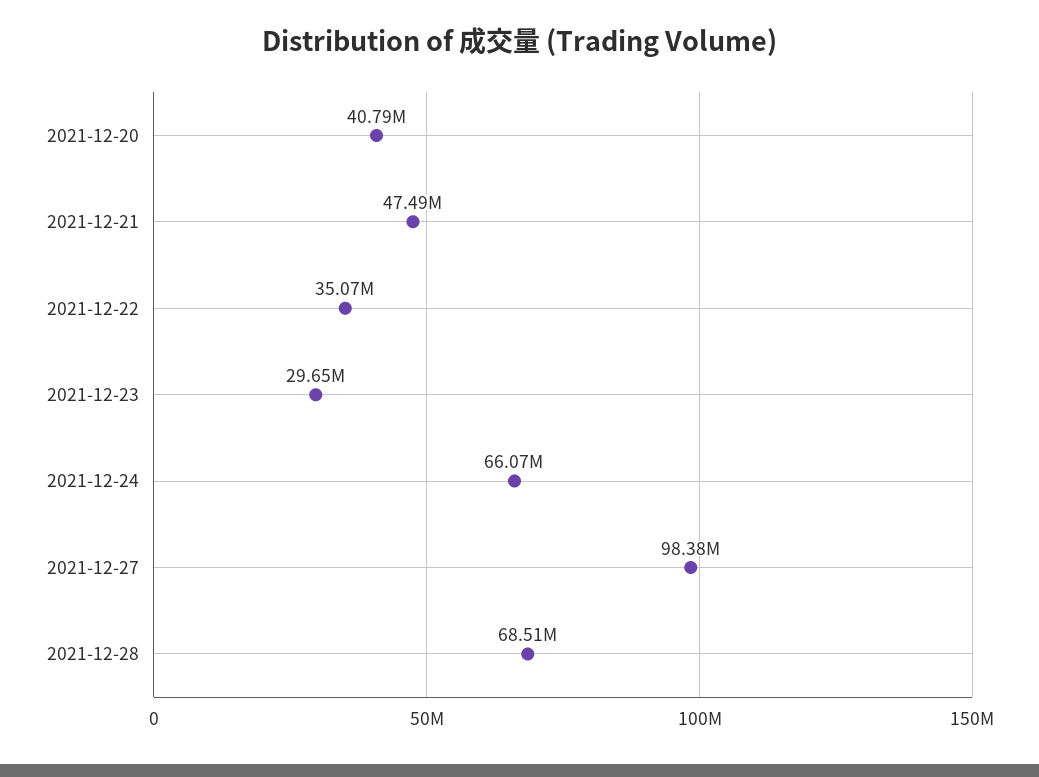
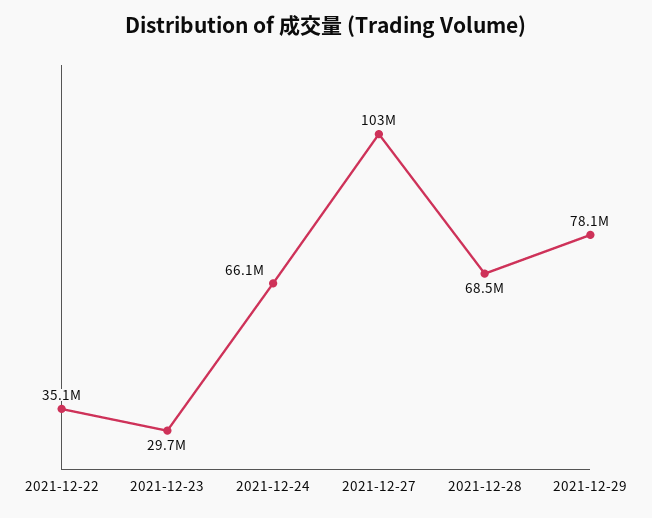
2021-12-20: 40790000 -> none
2021-12-21: 47490000 -> none
2021-12-27: 98380000 -> 103000000
2021-12-29: none -> 78100000

